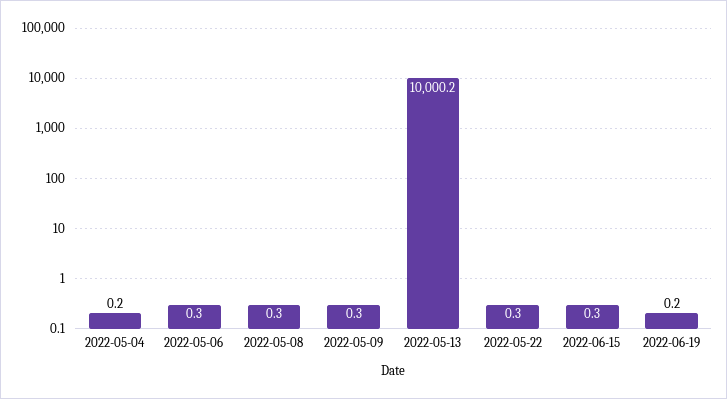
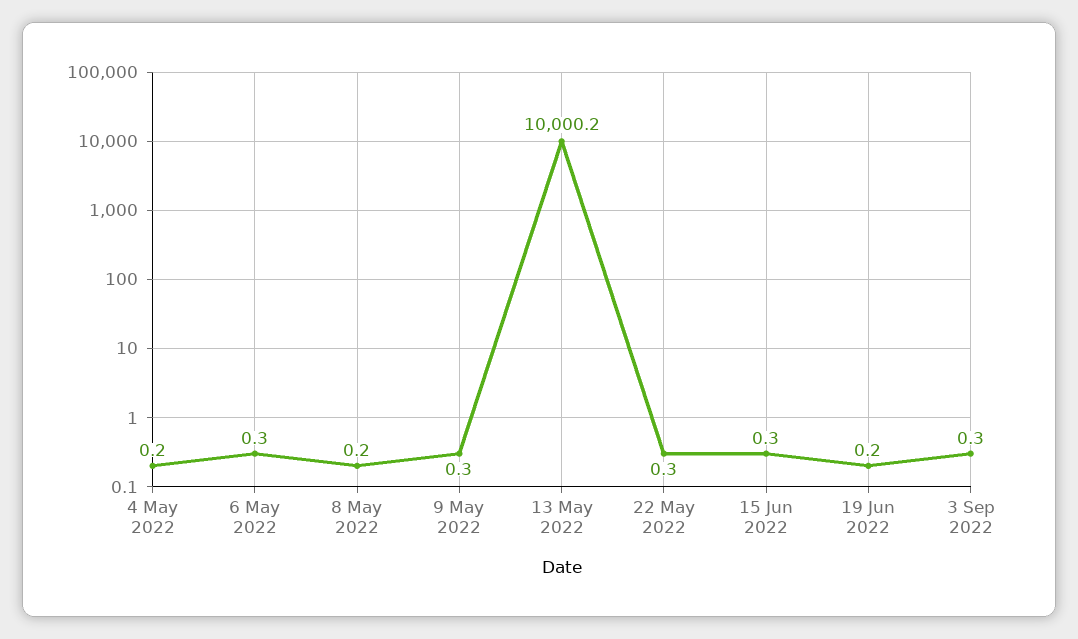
2022-05-08: 0.3 -> 0.2
3 Sep 2022: none -> 0.3

